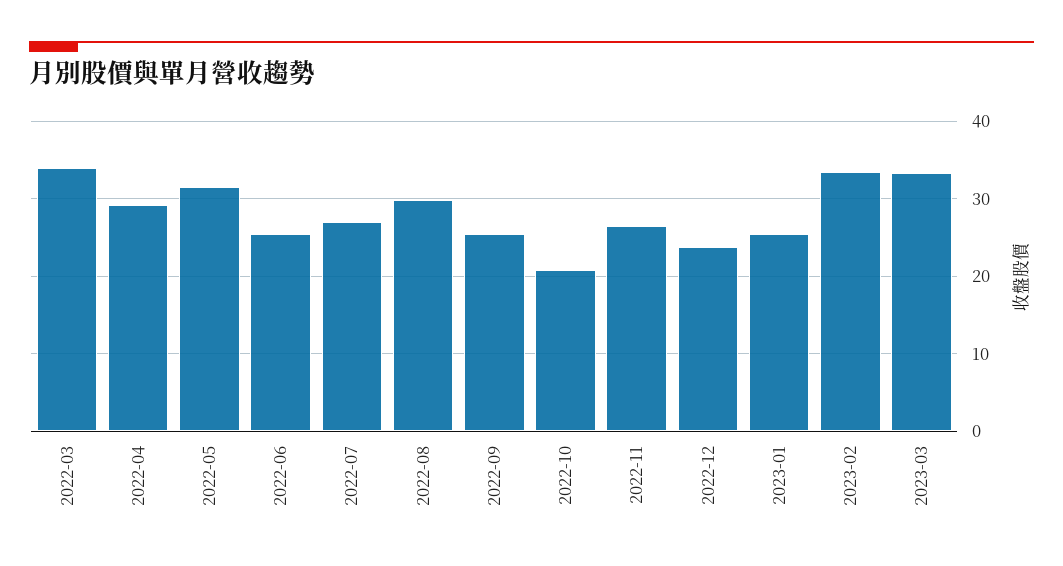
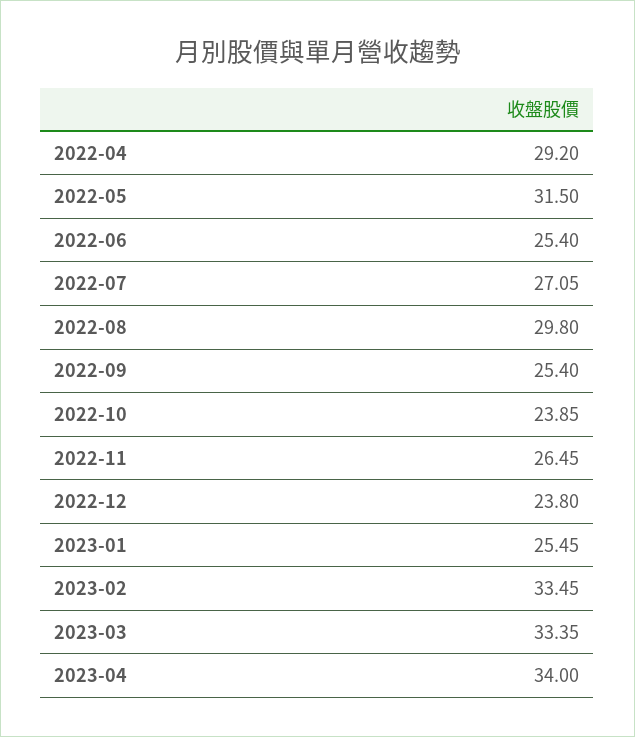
2022-03: 34 -> none
2022-10: 21 -> 23.85
2023-04: none -> 34

